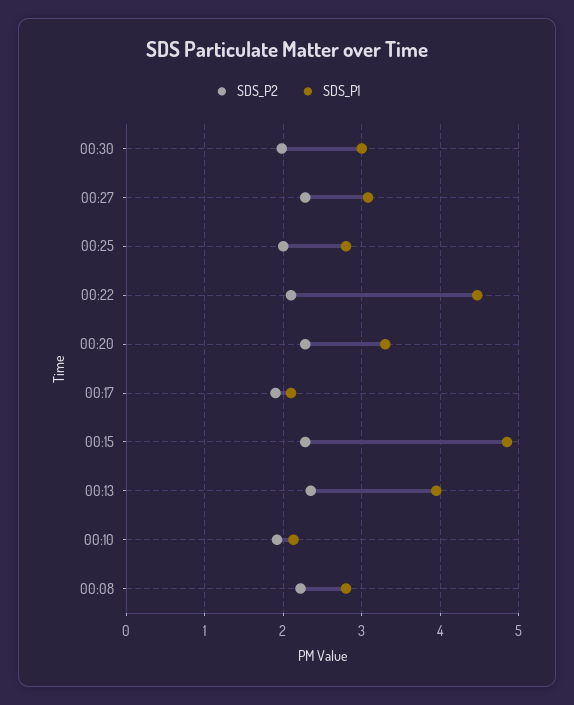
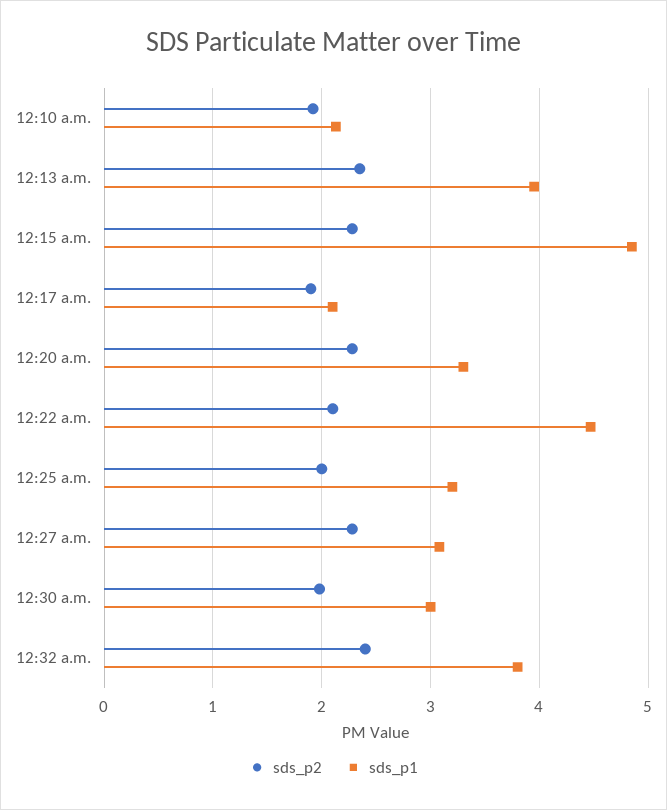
SDS_P1, 00:25: 2.8 -> 3.2
SDS_P2, 00:08: 2.2 -> none
SDS_P1, 00:08: 2.8 -> none
SDS_P2, 12:32 a.m.: none -> 2.4
SDS_P1, 12:32 a.m.: none -> 3.8

